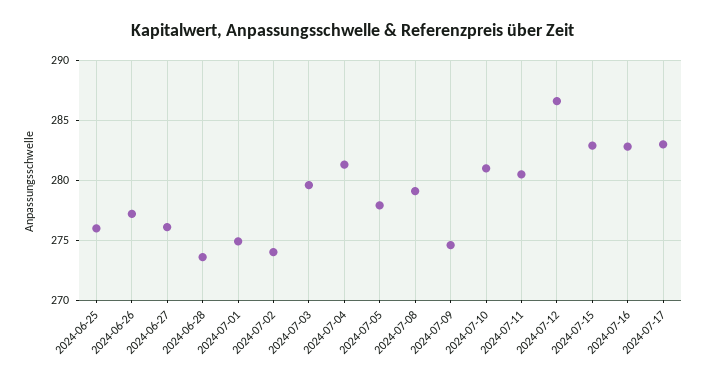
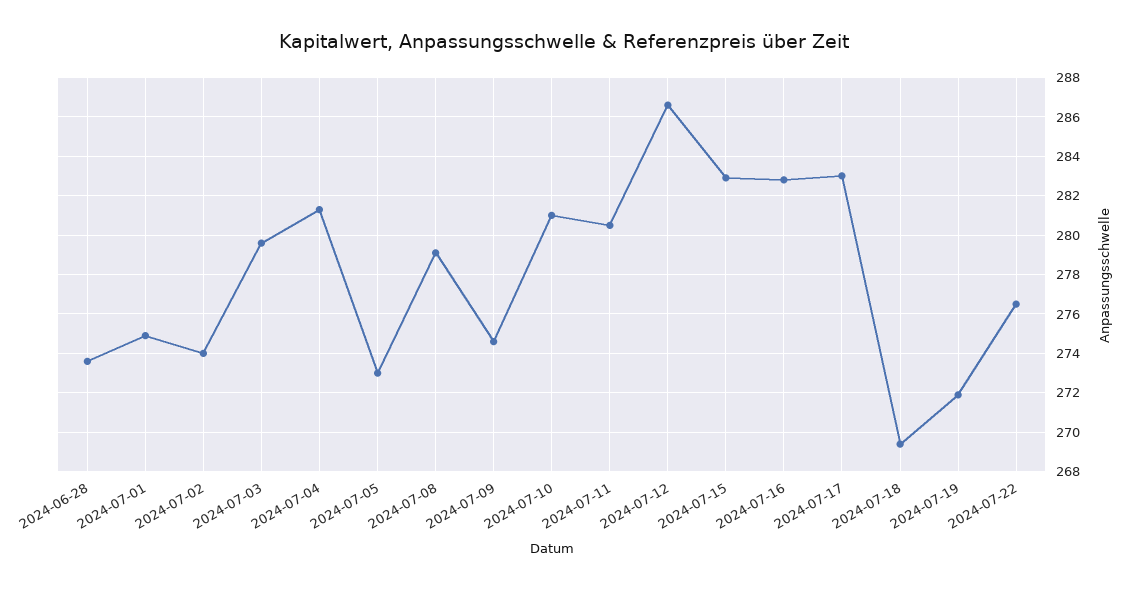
2024-06-25: 276 -> none
2024-06-26: 277 -> none
2024-06-27: 276 -> none
2024-07-05: 278 -> 273
2024-07-18: none -> 269.5
2024-07-19: none -> 272
2024-07-22: none -> 276.5

